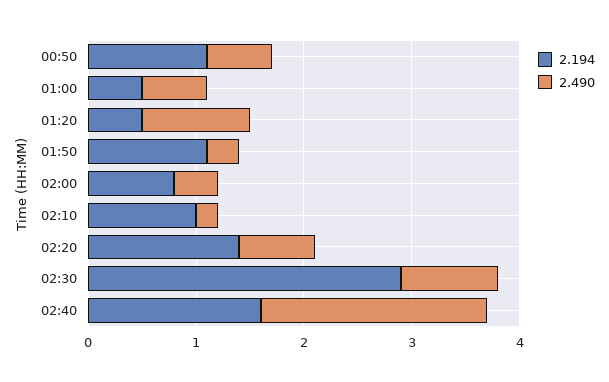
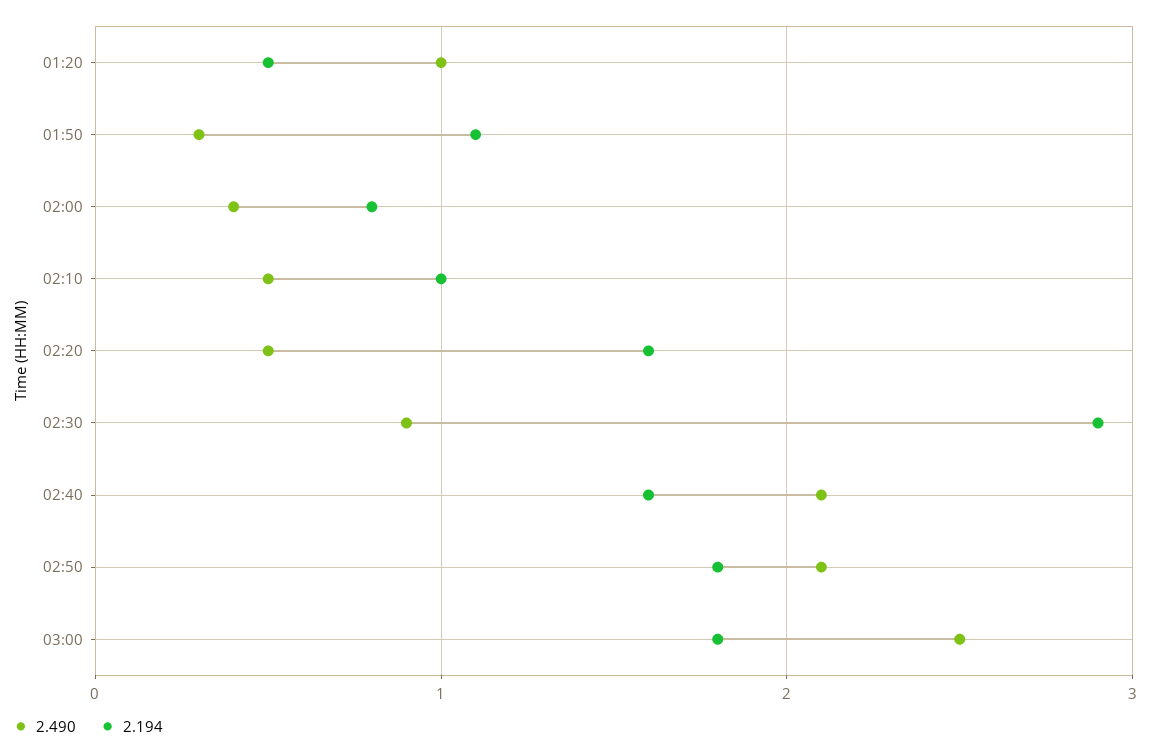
2.194, 00:50: 1.1 -> none
2.490, 00:50: 0.6 -> none
2.194, 01:00: 0.5 -> none
2.490, 01:00: 0.6 -> none
2.490, 02:10: 0.2 -> 0.5
2.194, 02:20: 1.4 -> 1.6
2.490, 02:20: 0.7 -> 0.5
2.490, 02:50: none -> 2.1
2.194, 02:50: none -> 1.8
2.490, 03:00: none -> 2.5
2.194, 03:00: none -> 1.8

